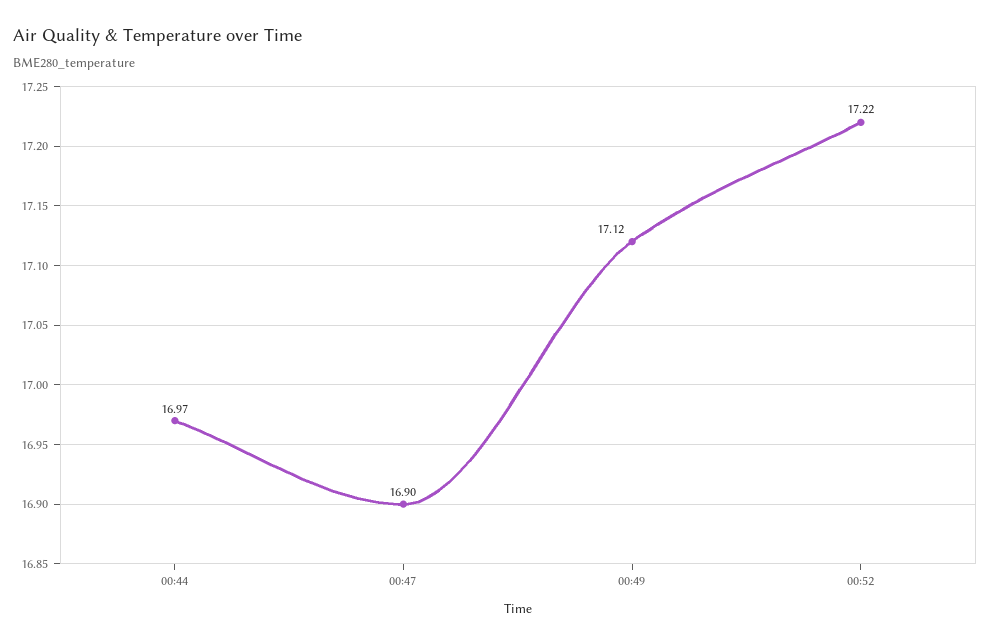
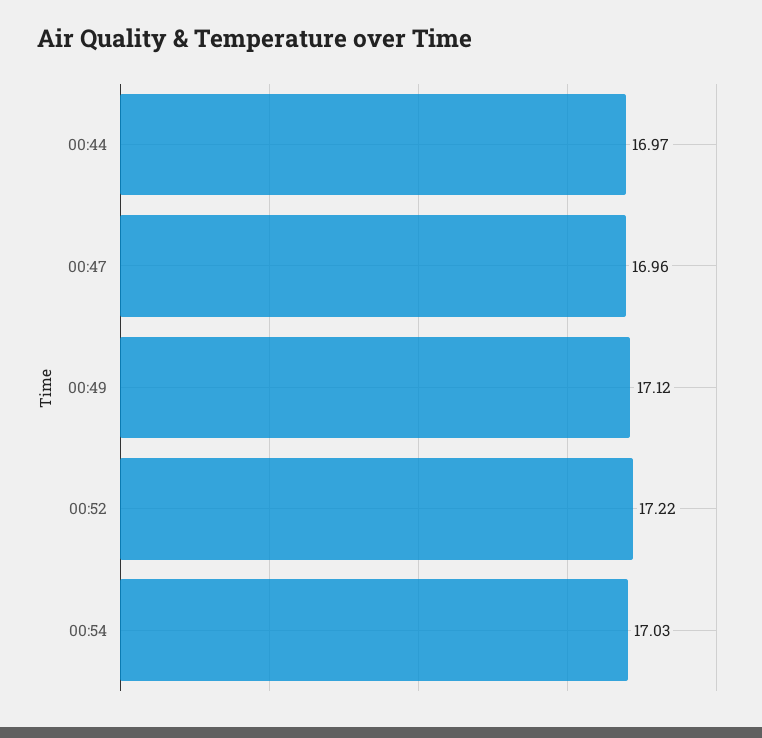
00:47: 16.9 -> 16.96
00:54: none -> 17.03

